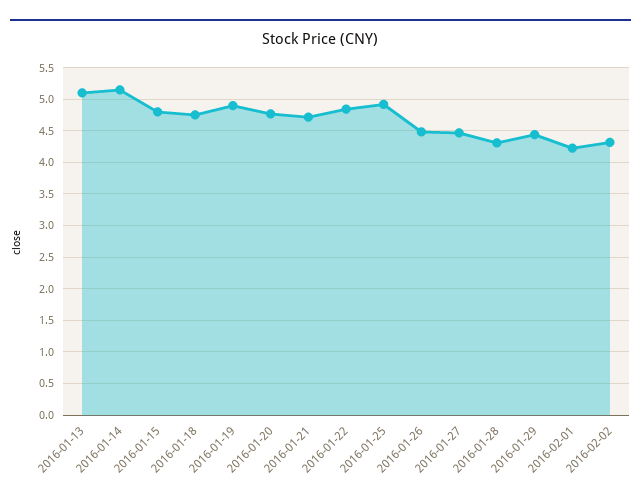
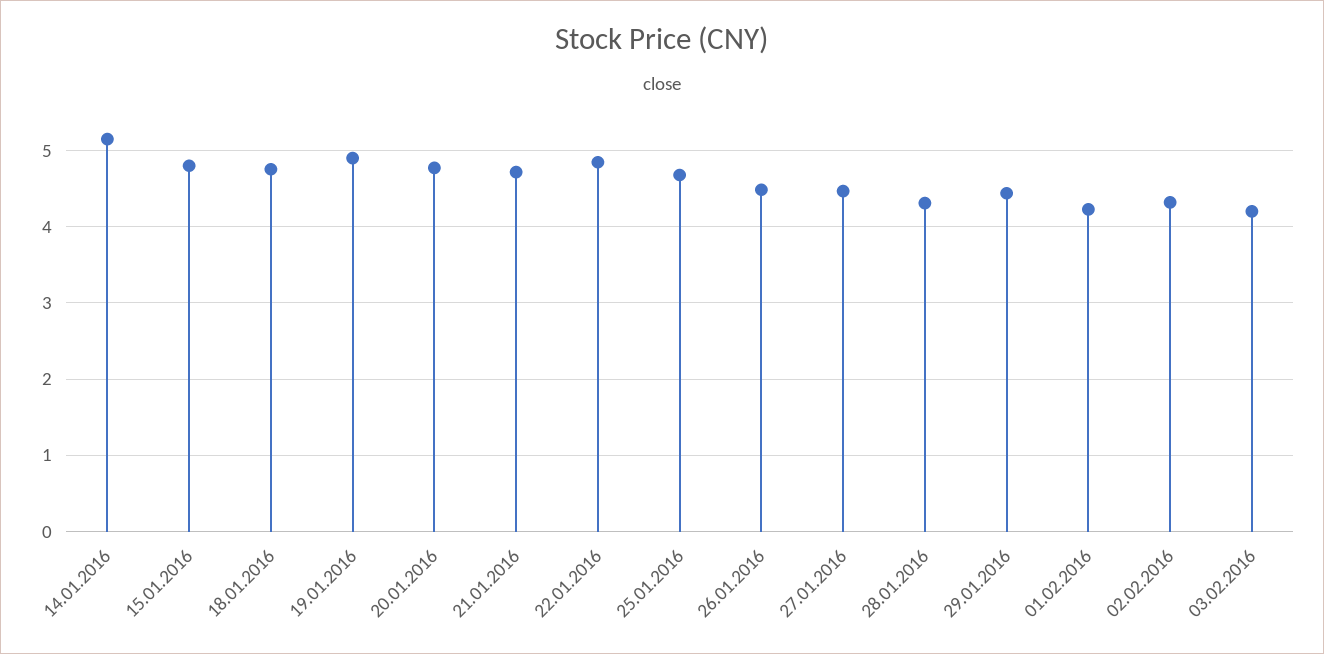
2016-01-13: 5.1 -> none
2016-01-25: 4.9 -> 4.7
03.02.2016: none -> 4.2

